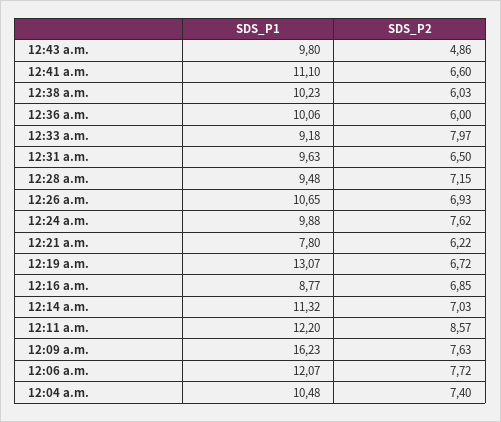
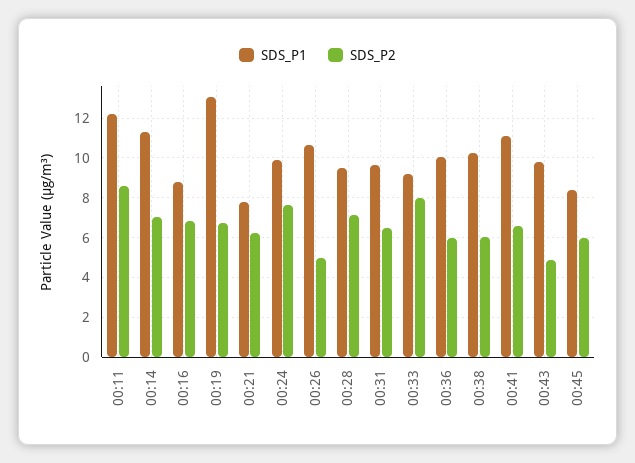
SDS_P2, 12:26 a.m.: 6.93 -> 5
SDS_P1, 12:09 a.m.: 16.23 -> none
SDS_P2, 12:09 a.m.: 7.63 -> none
SDS_P1, 12:06 a.m.: 12.07 -> none
SDS_P2, 12:06 a.m.: 7.72 -> none
SDS_P1, 12:04 a.m.: 10.48 -> none
SDS_P2, 12:04 a.m.: 7.4 -> none
SDS_P1, 00:45: none -> 8.5
SDS_P2, 00:45: none -> 6

